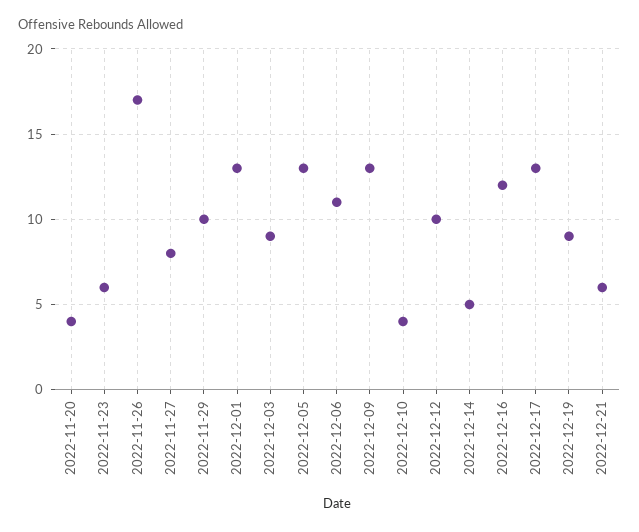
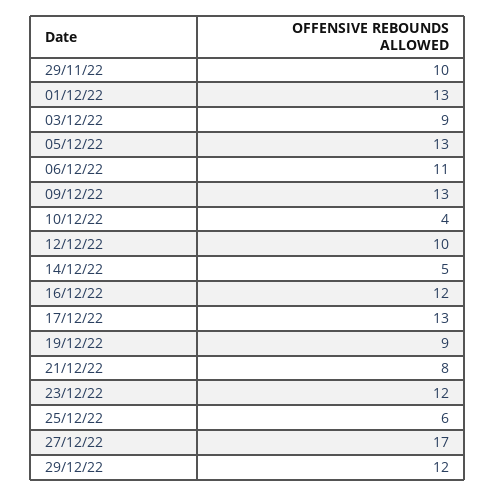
2022-11-20: 4 -> none
2022-11-23: 6 -> none
2022-11-26: 17 -> none
2022-11-27: 8 -> none
2022-12-21: 6 -> 8
23/12/22: none -> 12
25/12/22: none -> 6
27/12/22: none -> 17
29/12/22: none -> 12

